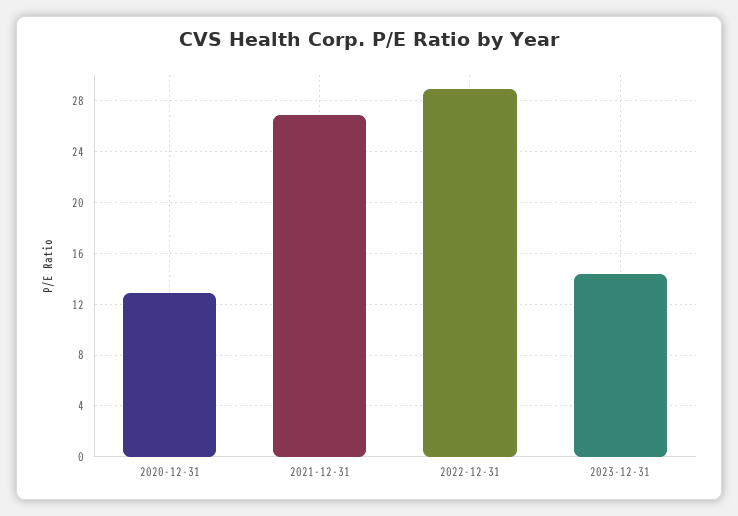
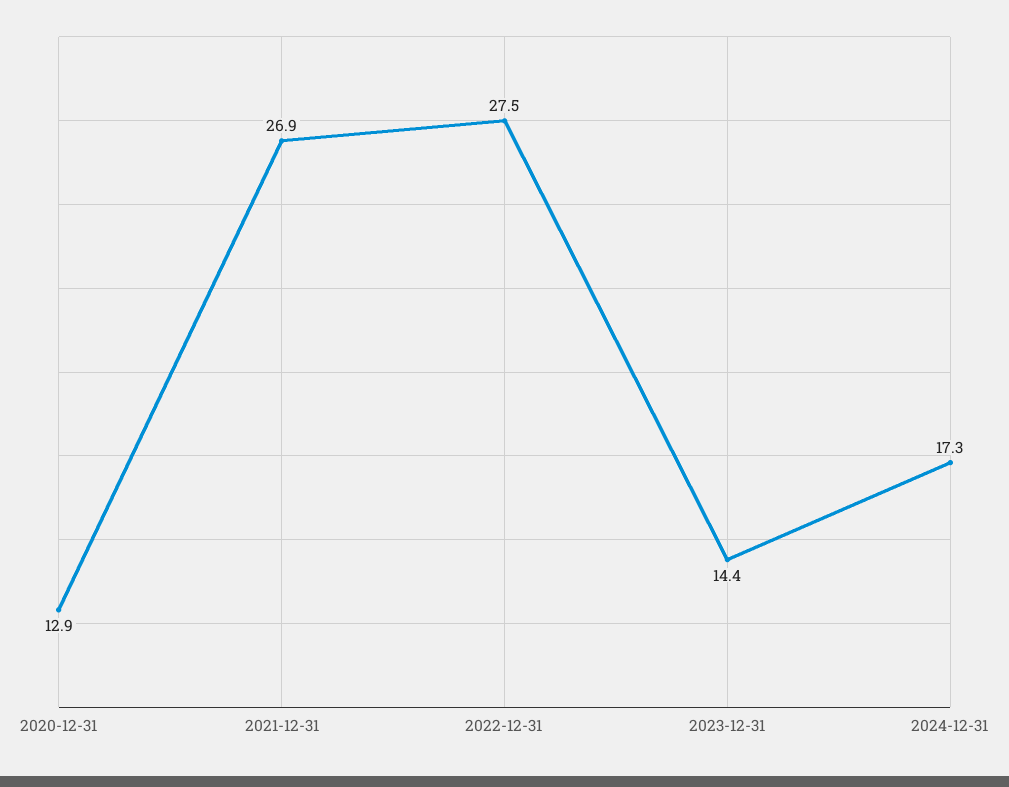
2022-12-31: 29 -> 27.5
2024-12-31: none -> 17.3

